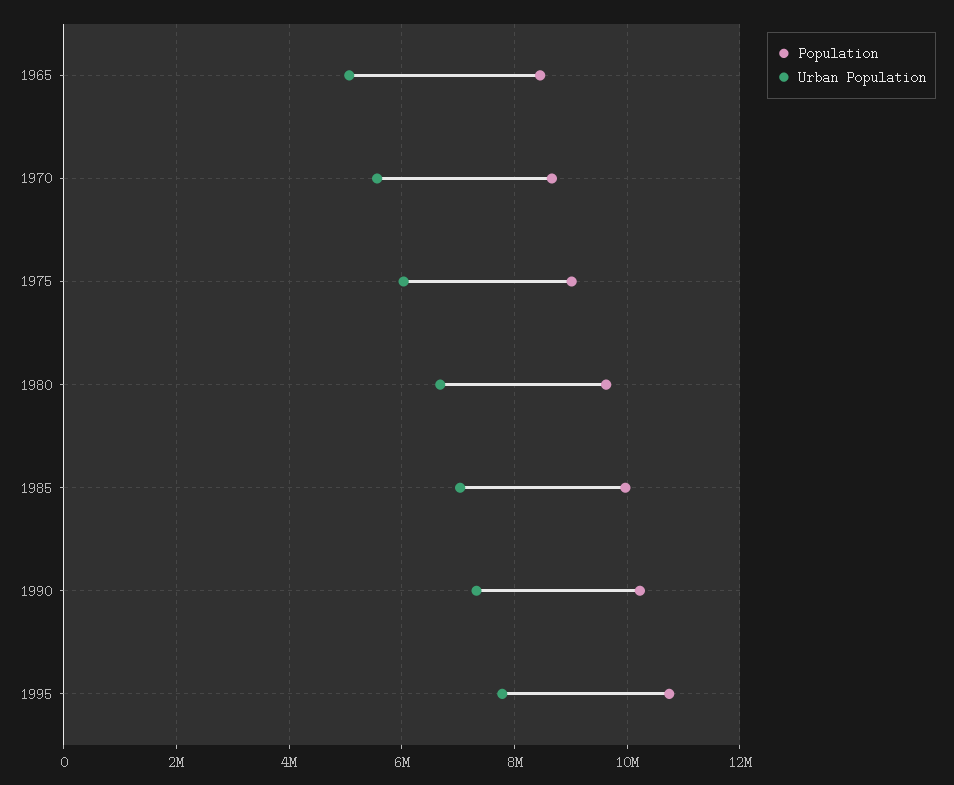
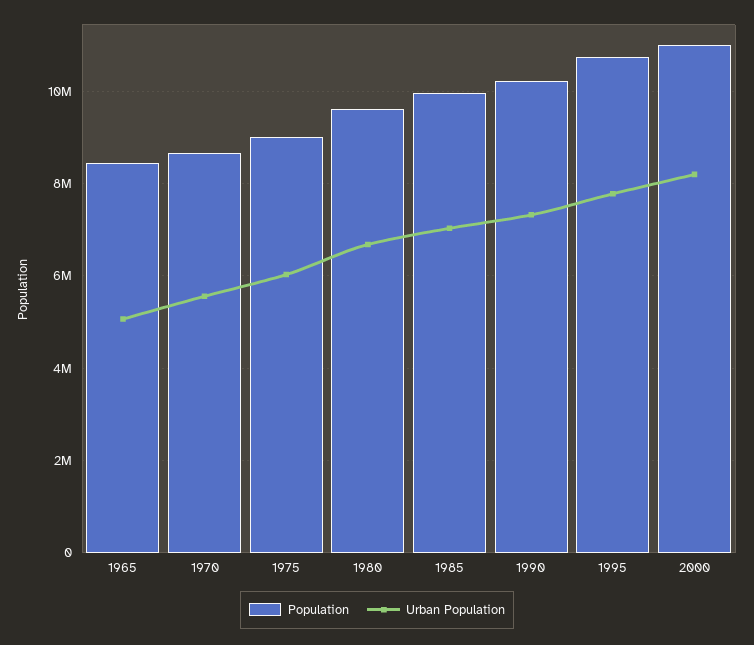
Population, 2000: none -> 11000000
Urban Population, 2000: none -> 8200000

